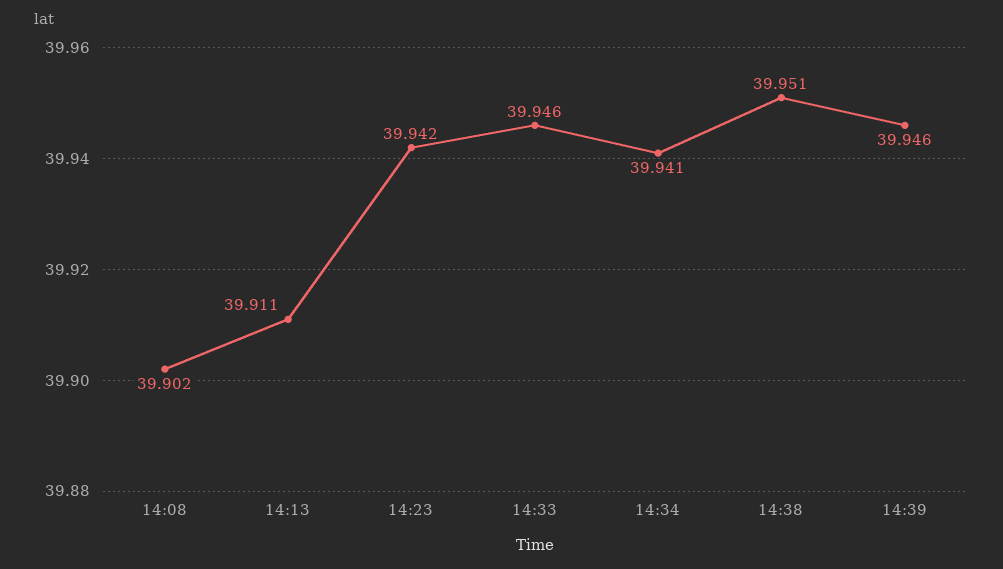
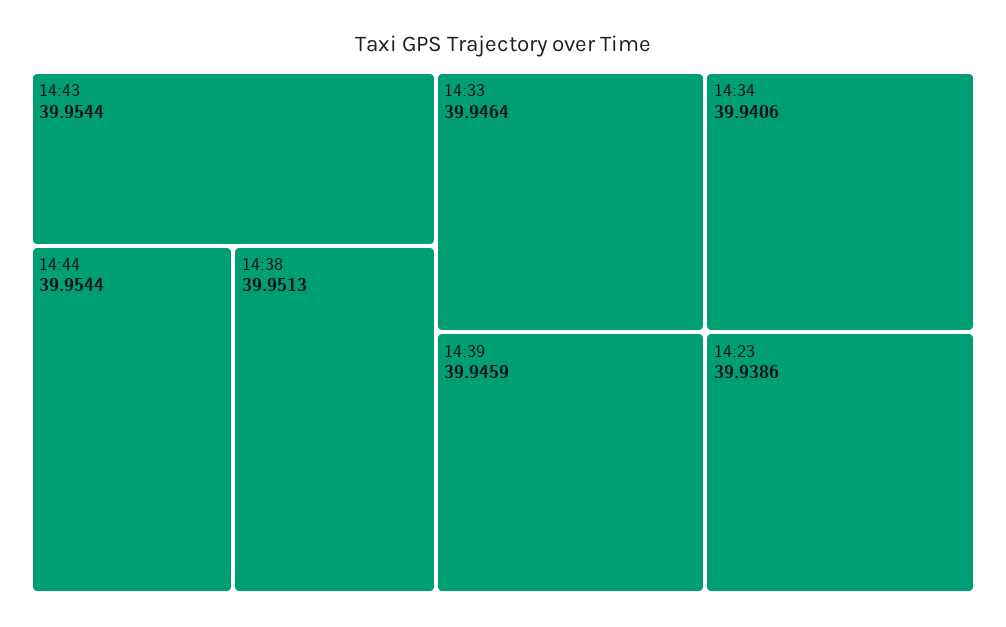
14:08: 39.902 -> none
14:13: 39.911 -> none
14:23: 39.942 -> 39.9386
14:43: none -> 39.9544
14:44: none -> 39.9544

